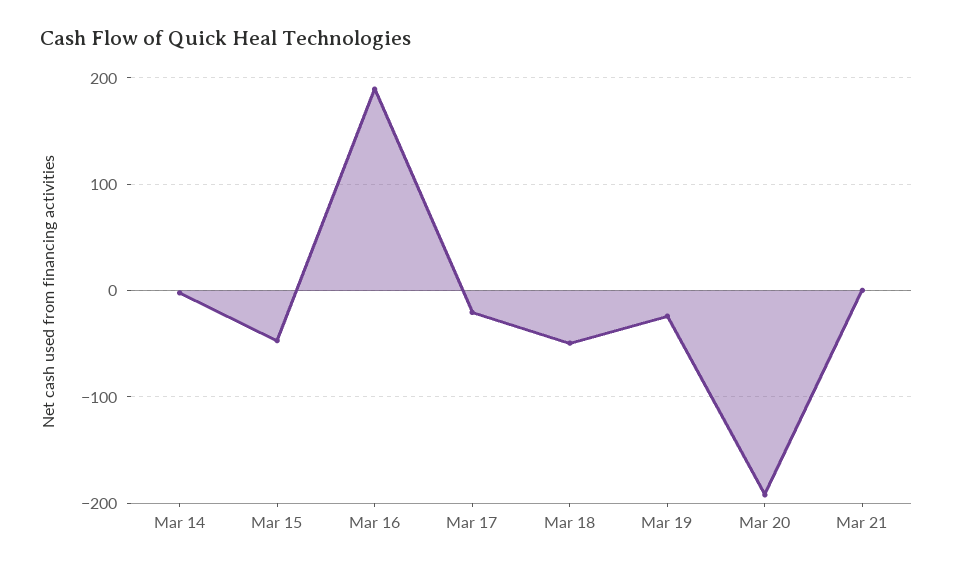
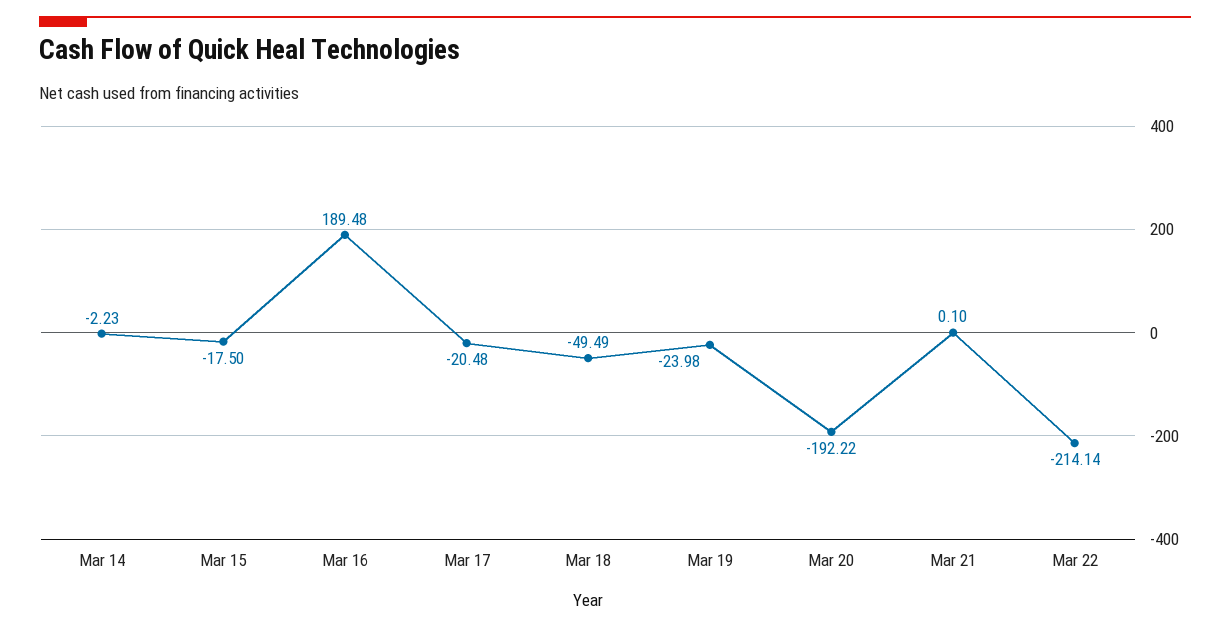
Mar 15: -50 -> -17.5
Mar 22: none -> -214.14

